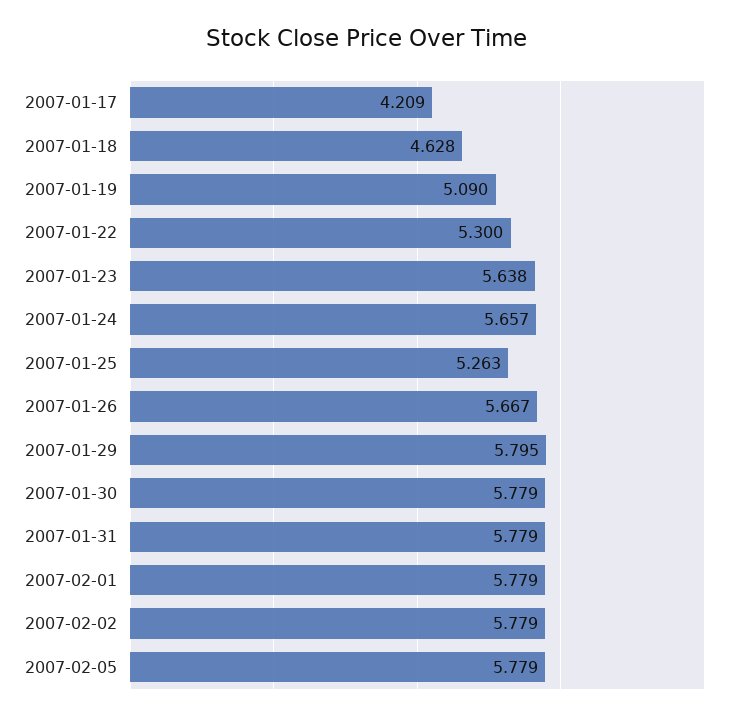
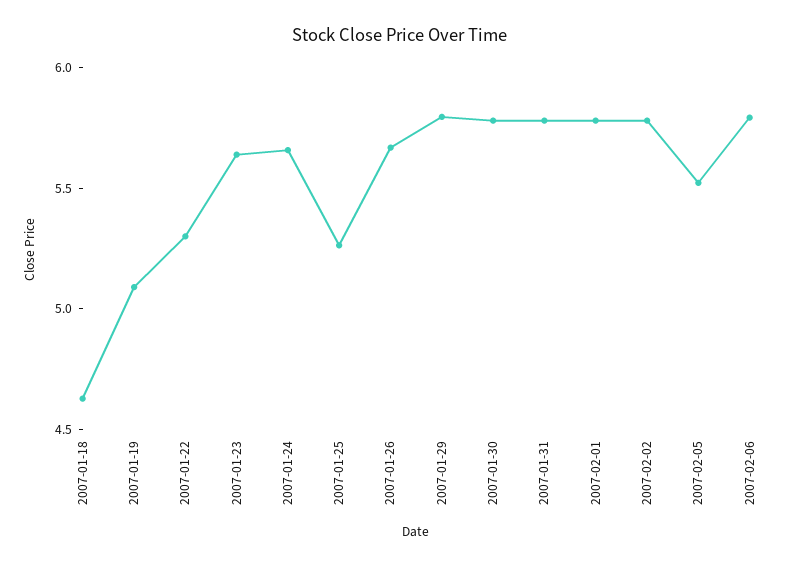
2007-01-17: 4.209 -> none
2007-02-05: 5.779 -> 5.5
2007-02-06: none -> 5.8

